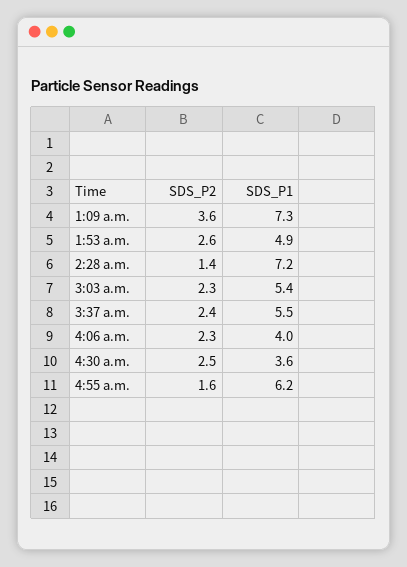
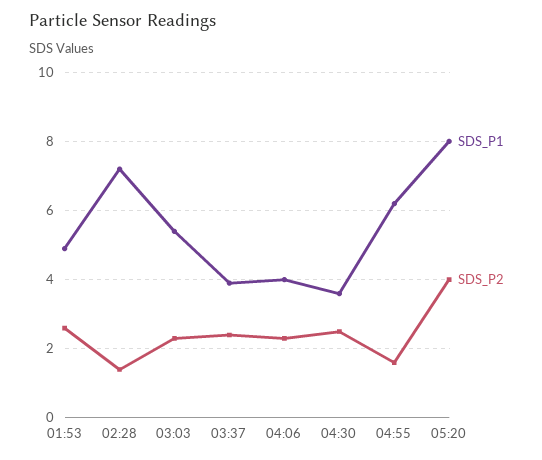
SDS_P2, 1:09 a.m.: 3.6 -> none
SDS_P1, 1:09 a.m.: 7.3 -> none
SDS_P1, 3:37 a.m.: 5.5 -> 4
SDS_P1, 05:20: none -> 8
SDS_P2, 05:20: none -> 4

